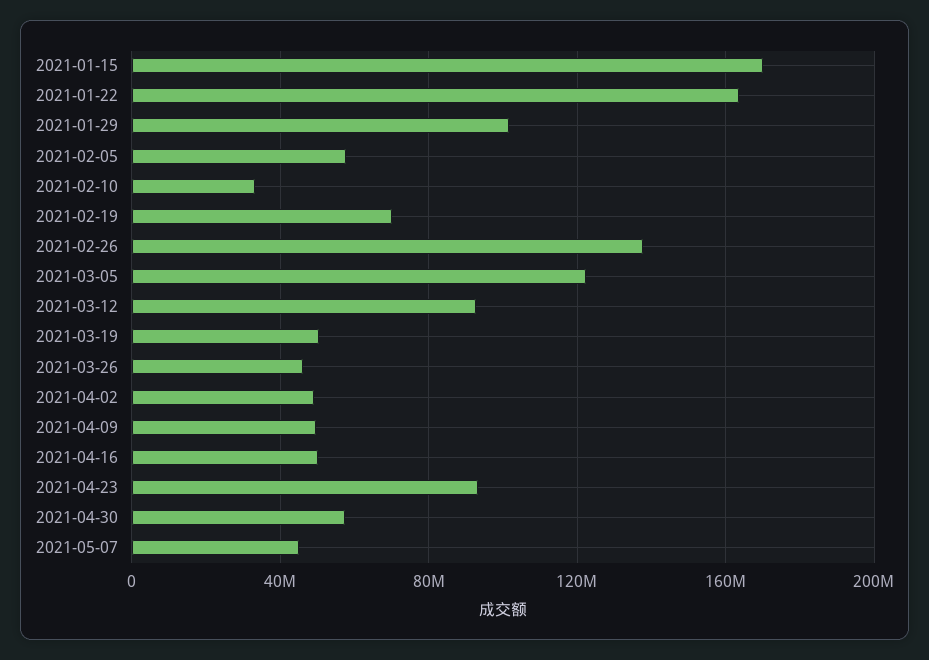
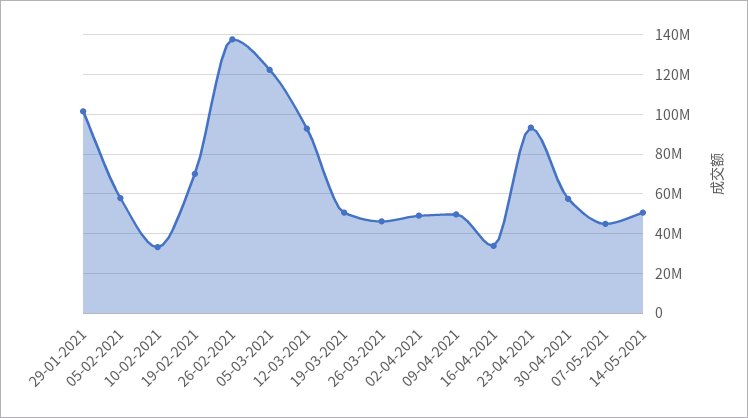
2021-01-15: 170000000 -> none
2021-01-22: 165000000 -> none
2021-04-16: 50000000 -> 35000000
14-05-2021: none -> 50000000

